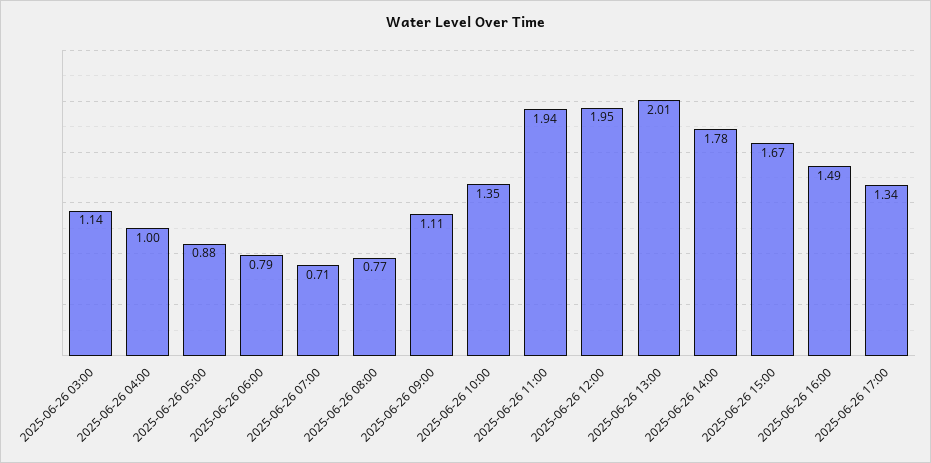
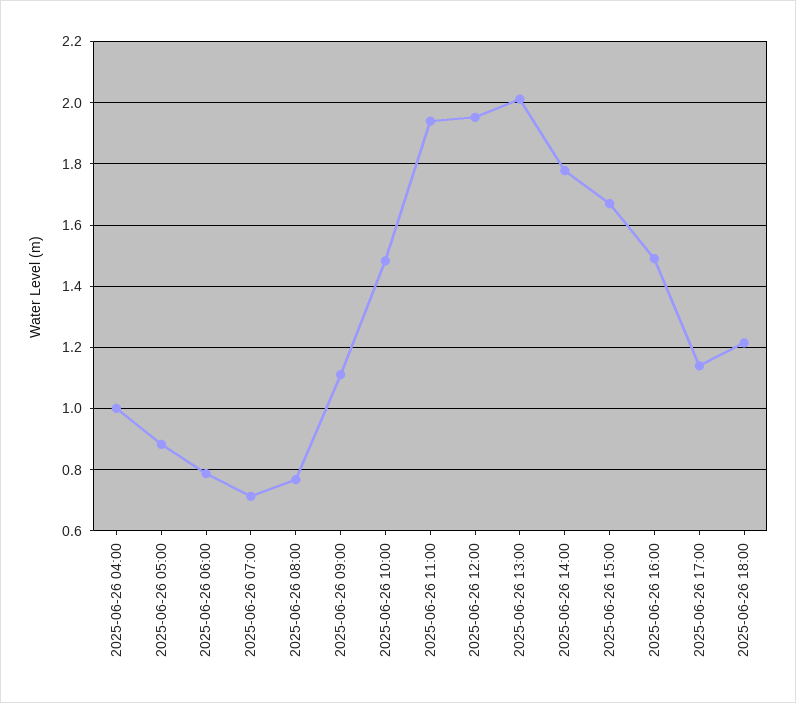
2025-06-26 03:00: 1.14 -> none
2025-06-26 10:00: 1.35 -> 1.48
2025-06-26 17:00: 1.34 -> 1.14
2025-06-26 18:00: none -> 1.22

